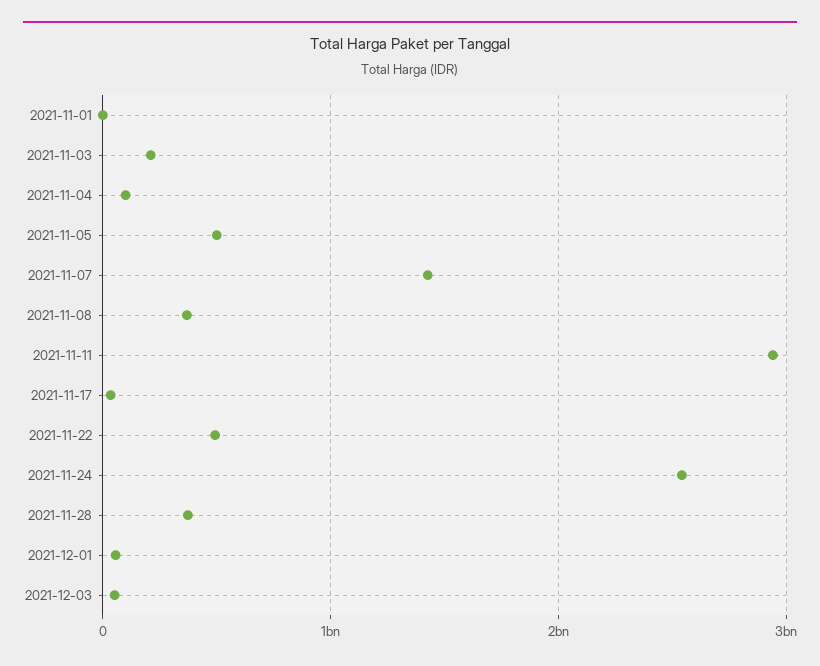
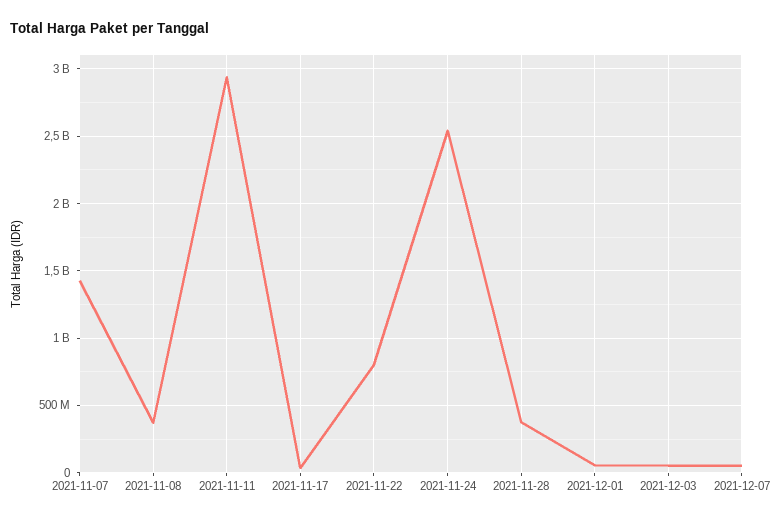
2021-11-01: 0 -> none
2021-11-03: 200000000 -> none
2021-11-04: 100000000 -> none
2021-11-05: 500000000 -> none
2021-11-22: 500000000 -> 800000000
2021-12-07: none -> 50000000

